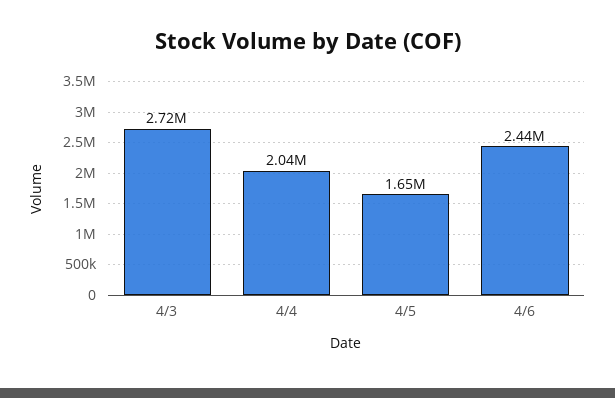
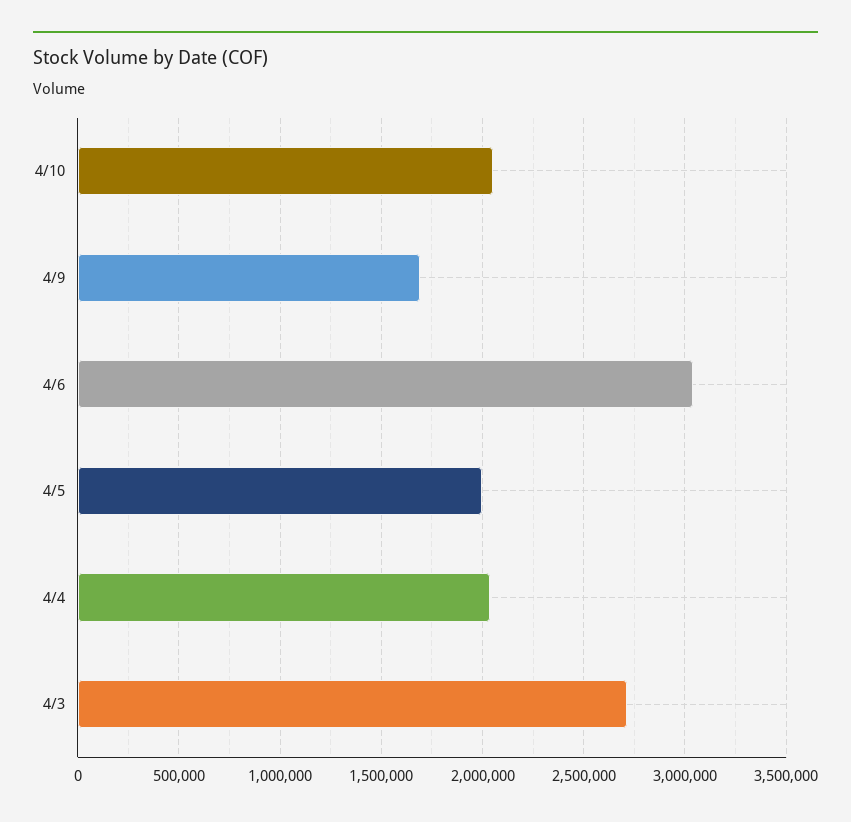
4/5: 1650000 -> 2000000
4/6: 2440000 -> 3050000
4/10: none -> 2050000
4/9: none -> 1700000

